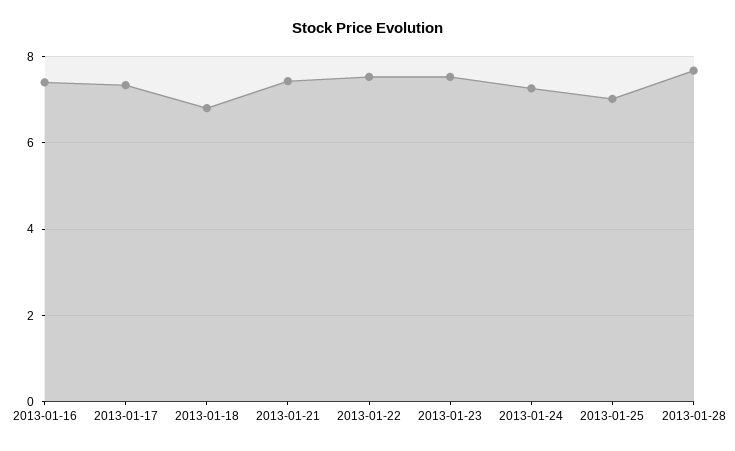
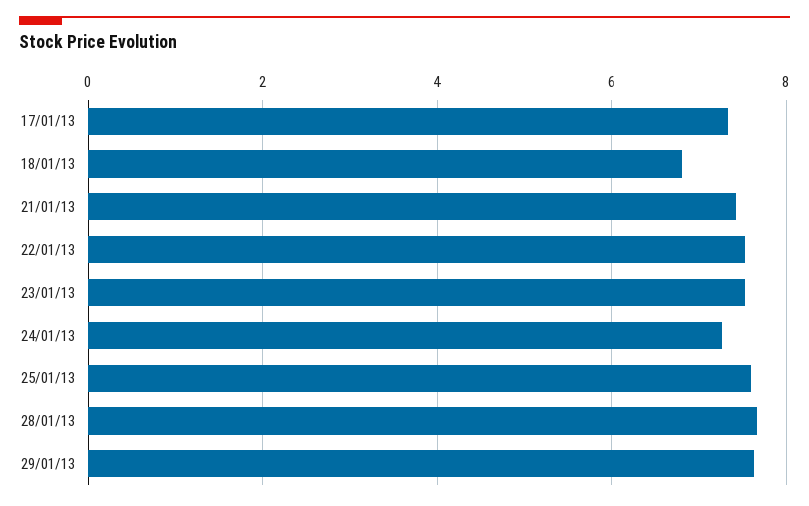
2013-01-16: 7.4 -> none
2013-01-25: 7 -> 7.6
29/01/13: none -> 7.6

